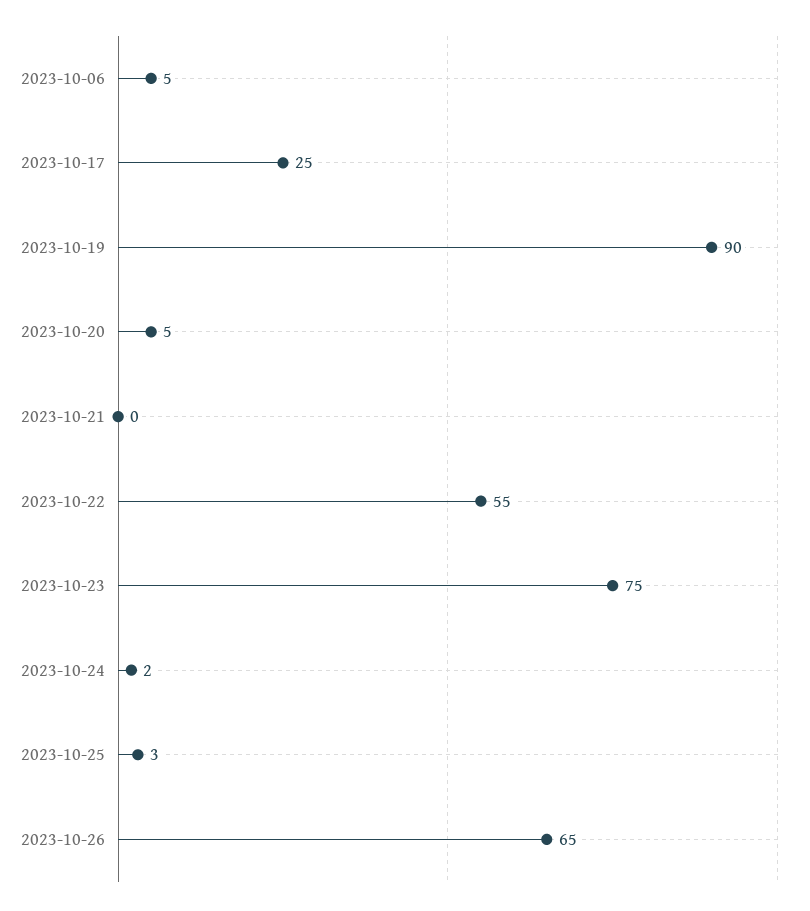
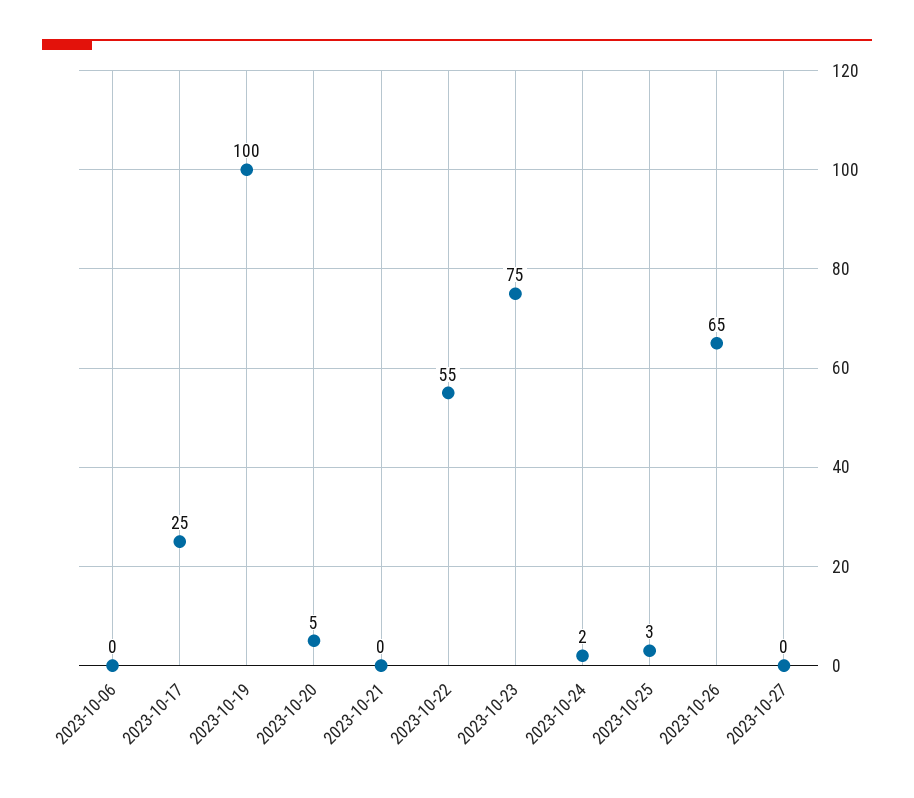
2023-10-06: 5 -> 0
2023-10-19: 90 -> 100
2023-10-27: none -> 0

